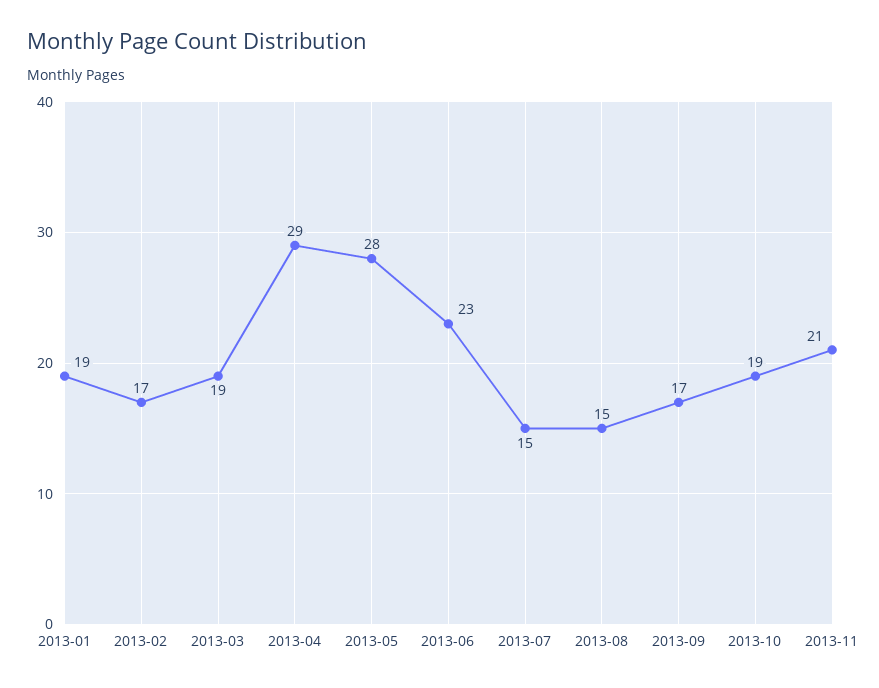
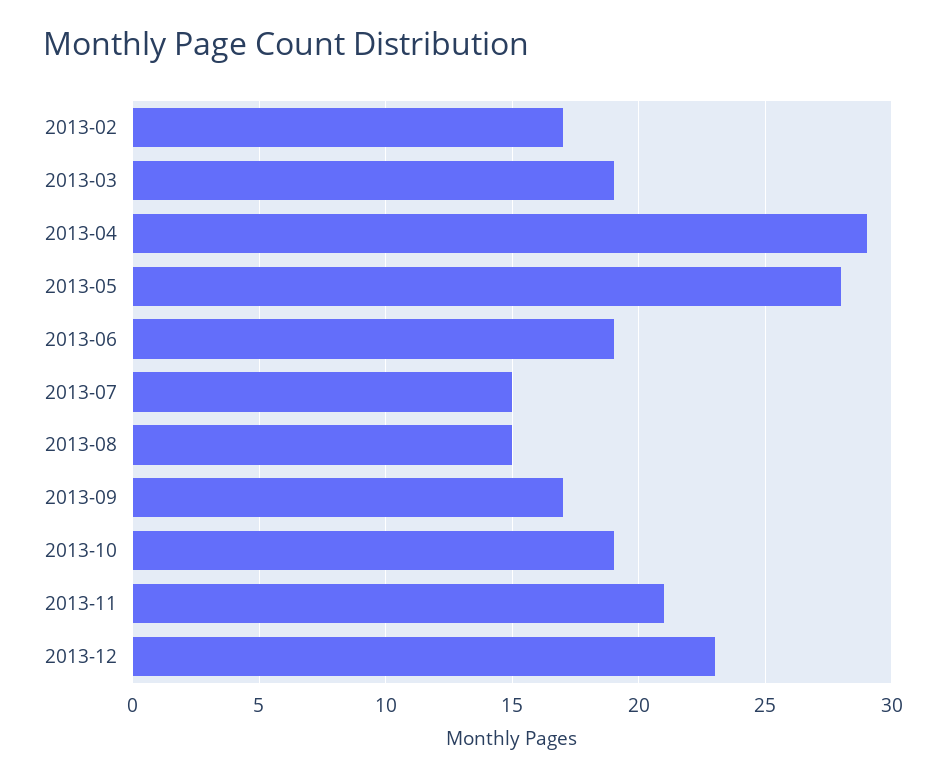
2013-01: 19 -> none
2013-06: 23 -> 19
2013-12: none -> 23

